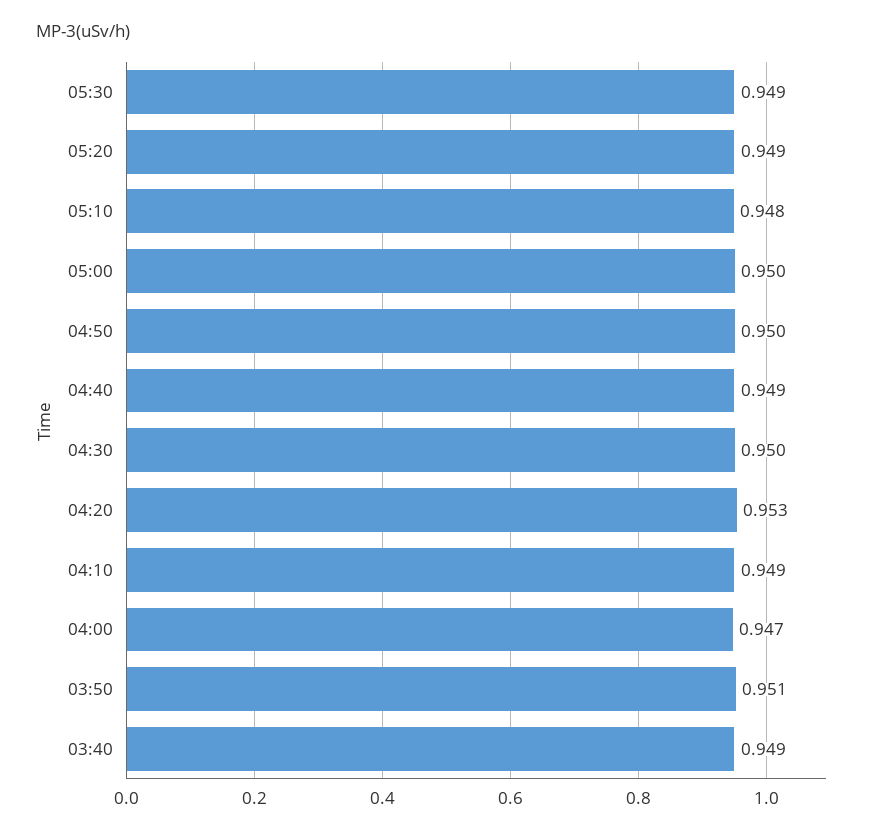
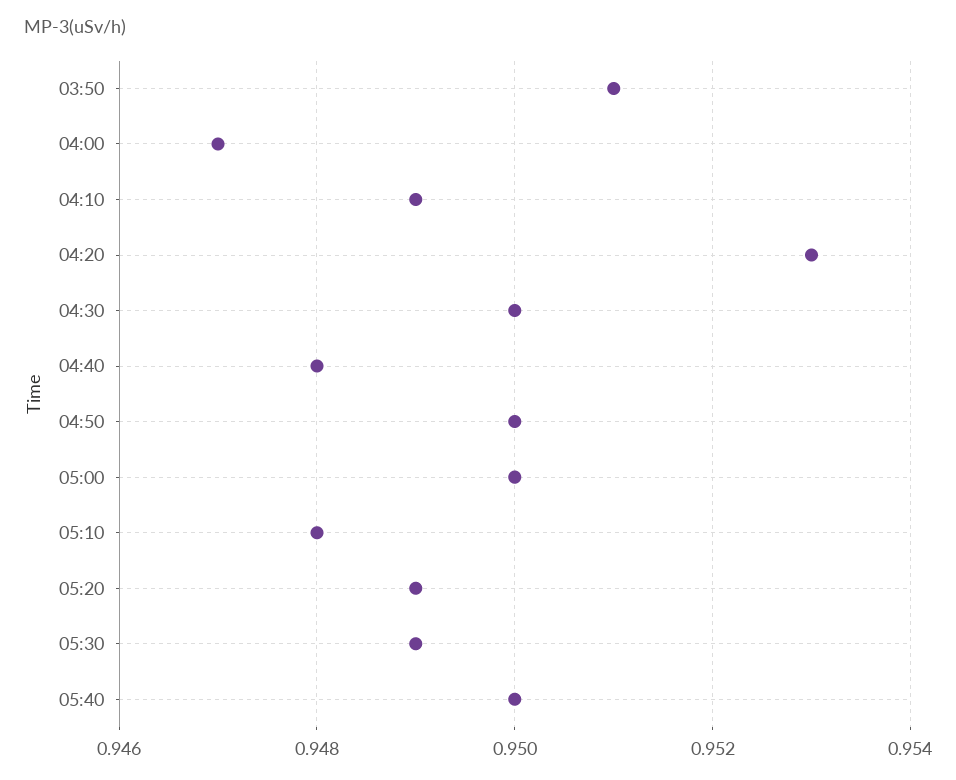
04:40: 0.949 -> 0.948
03:40: 0.949 -> none
05:40: none -> 0.95

